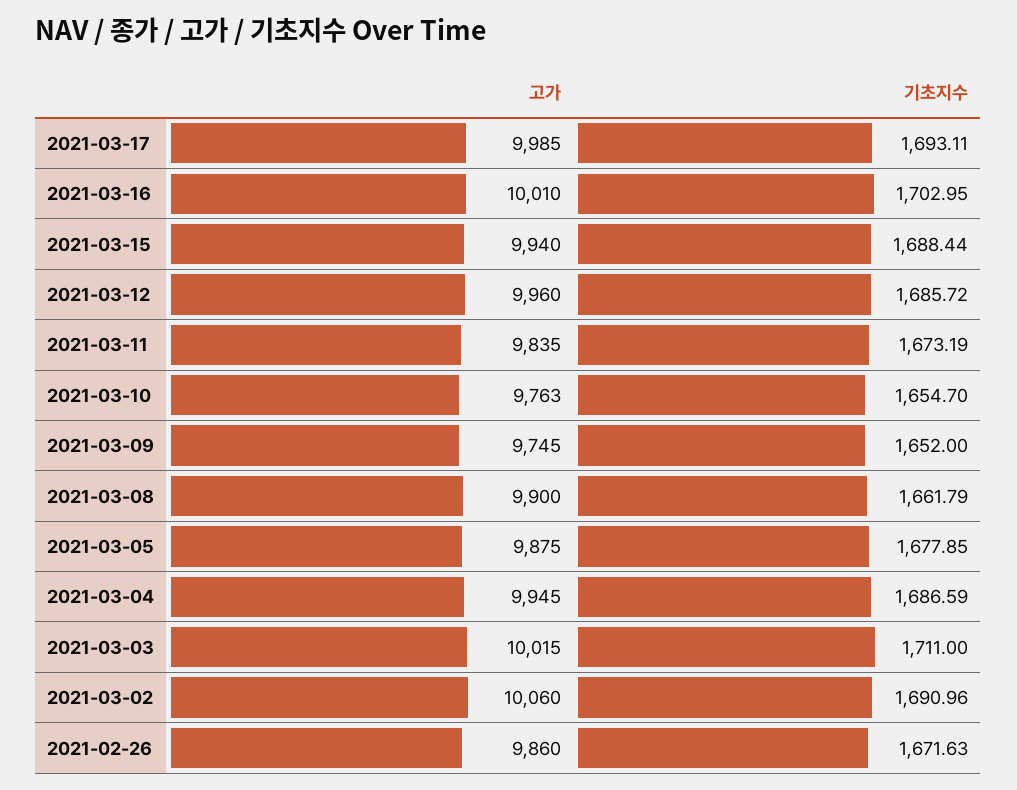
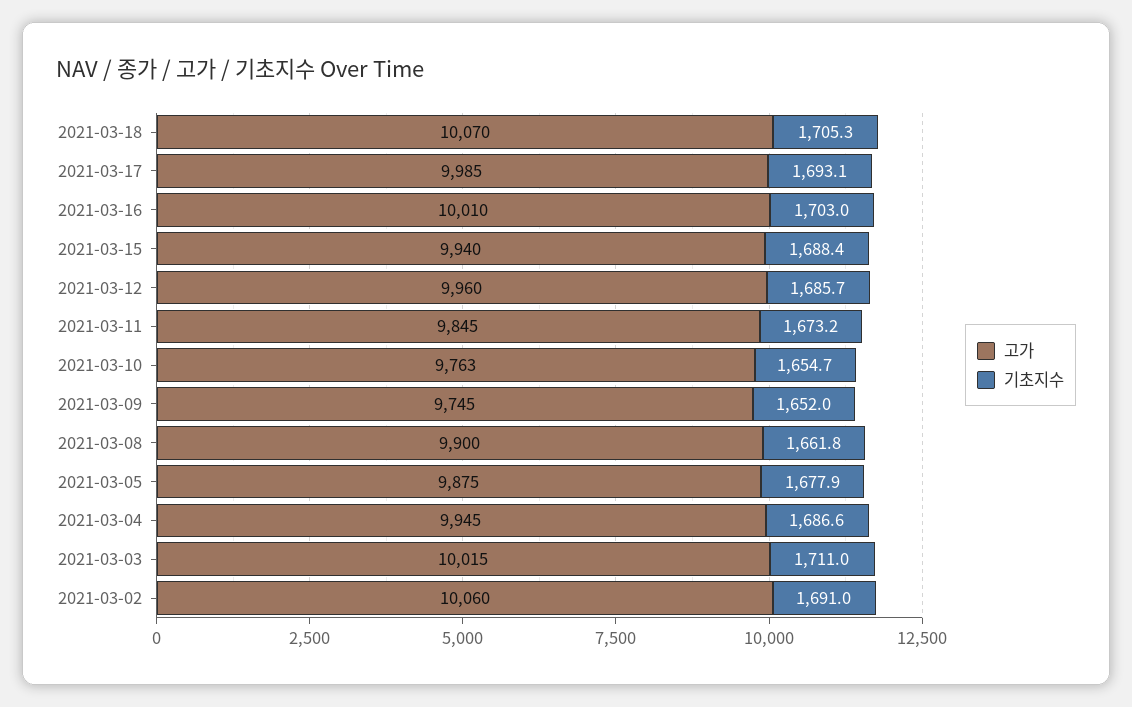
고가, 2021-03-11: 9835 -> 9845
고가, 2021-02-26: 9860 -> none
기초지수, 2021-02-26: 1671.63 -> none
고가, 2021-03-18: none -> 10070
기초지수, 2021-03-18: none -> 1705.3

